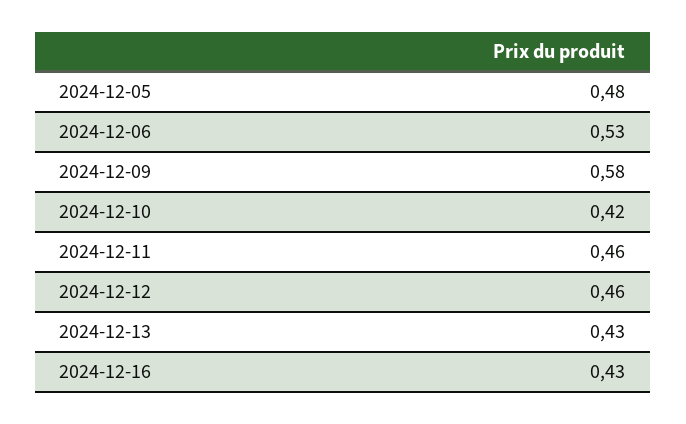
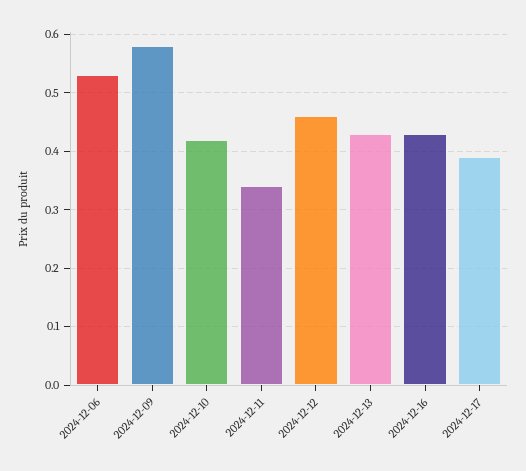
2024-12-05: 0.48 -> none
2024-12-11: 0.46 -> 0.35
2024-12-17: none -> 0.4

